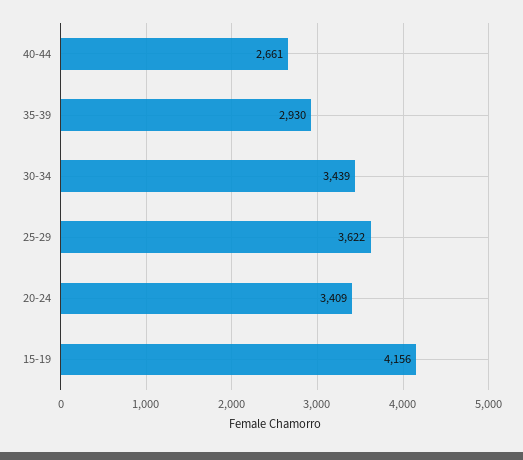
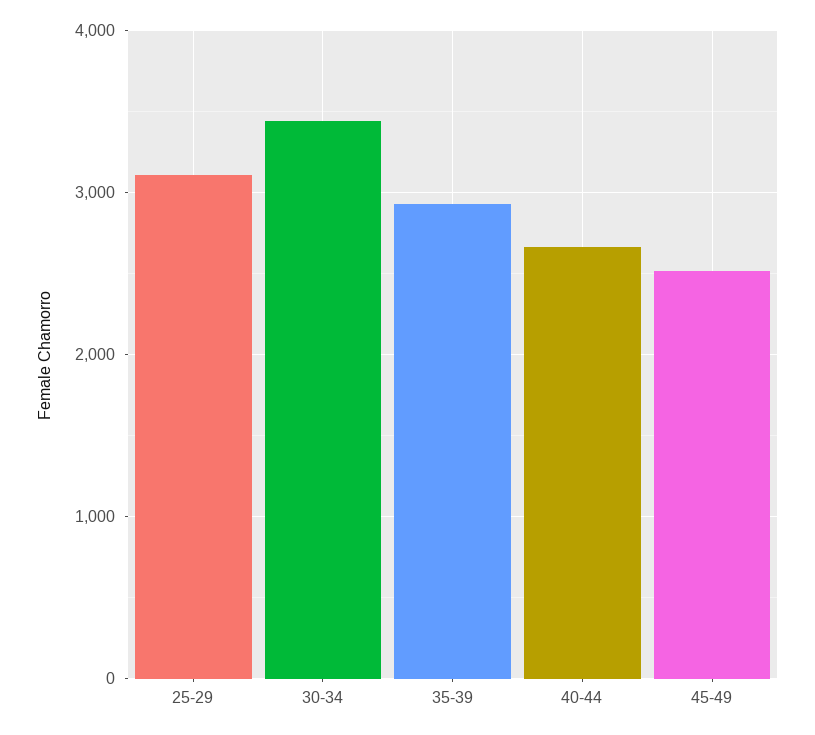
25-29: 3622 -> 3100
20-24: 3409 -> none
15-19: 4156 -> none
45-49: none -> 2500

